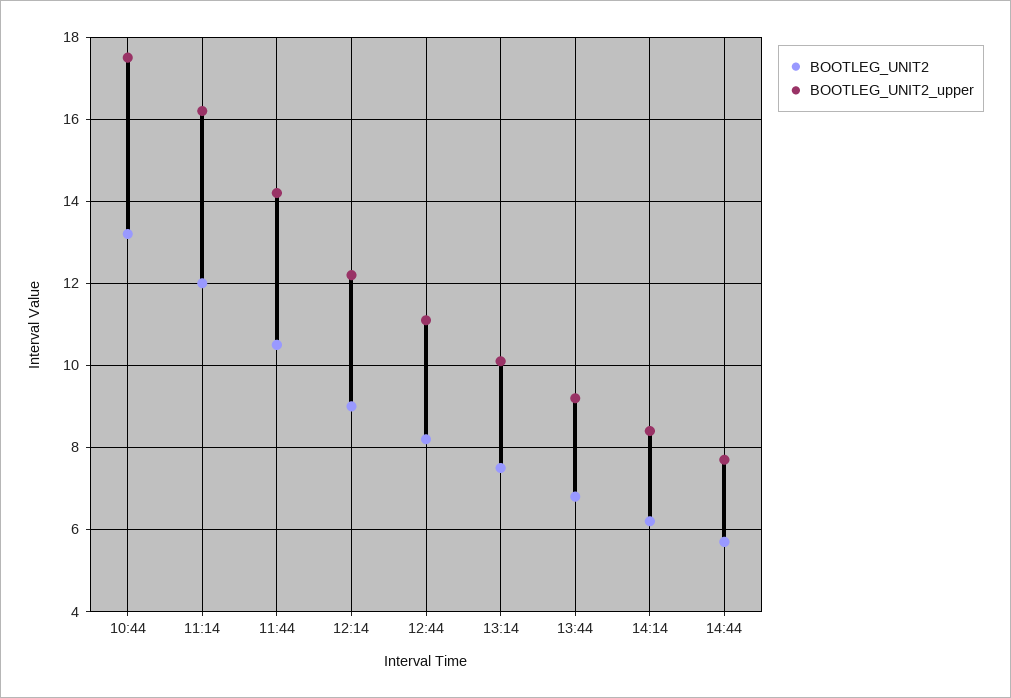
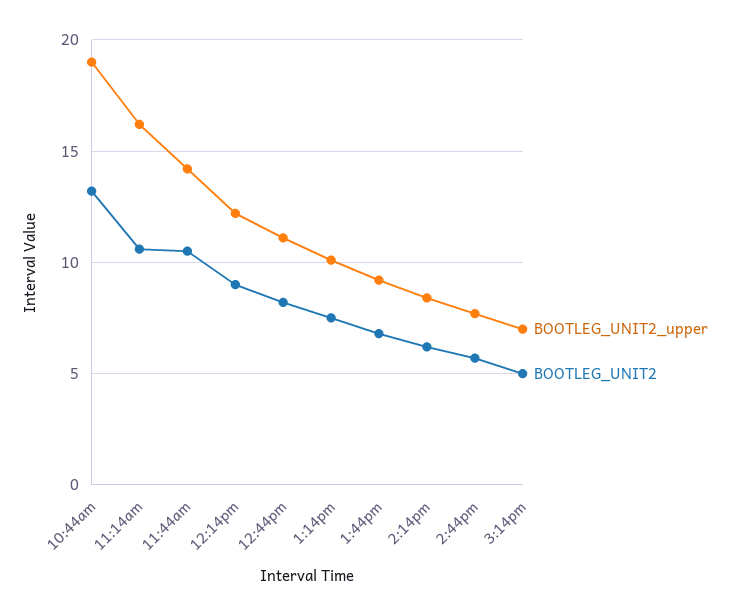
BOOTLEG_UNIT2_upper, 10:44: 17.5 -> 19
BOOTLEG_UNIT2, 11:14: 12 -> 10.5
BOOTLEG_UNIT2_upper, 3:14pm: none -> 7
BOOTLEG_UNIT2, 3:14pm: none -> 5

